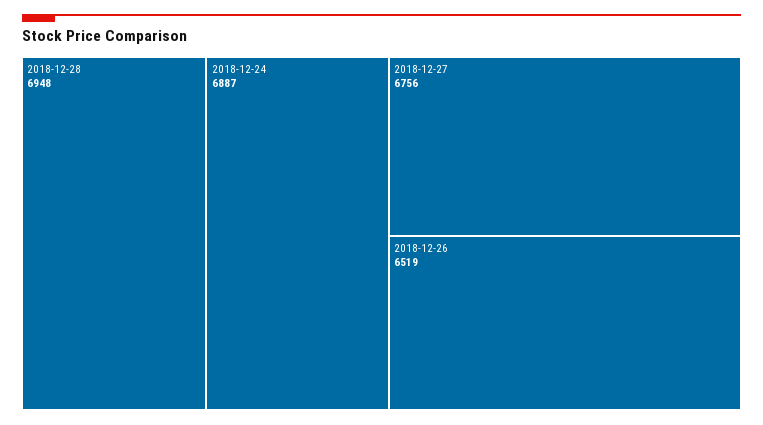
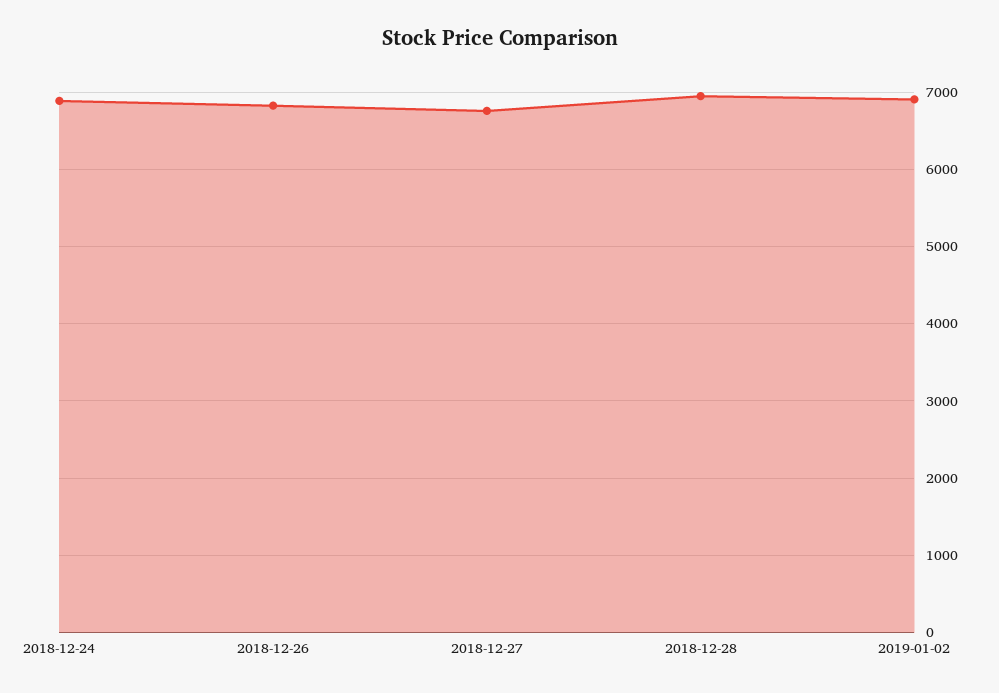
2018-12-26: 6519 -> 6800
2019-01-02: none -> 6900

